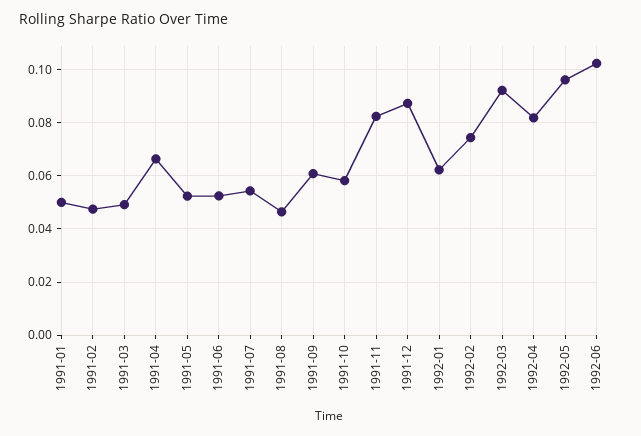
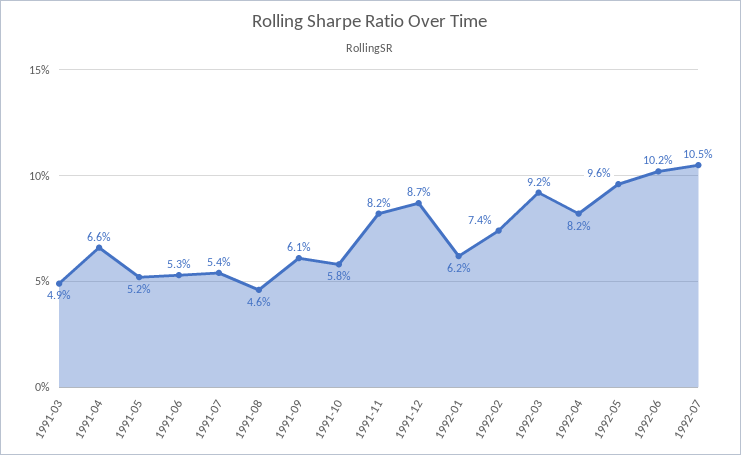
1991-01: 0.05 -> none
1991-02: 0.0475 -> none
1992-07: none -> 0.105

